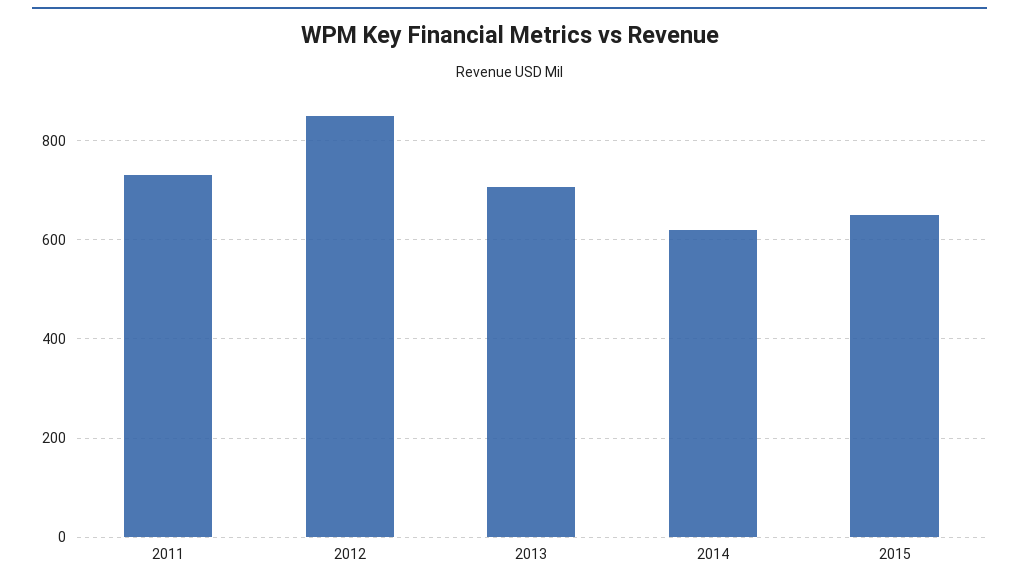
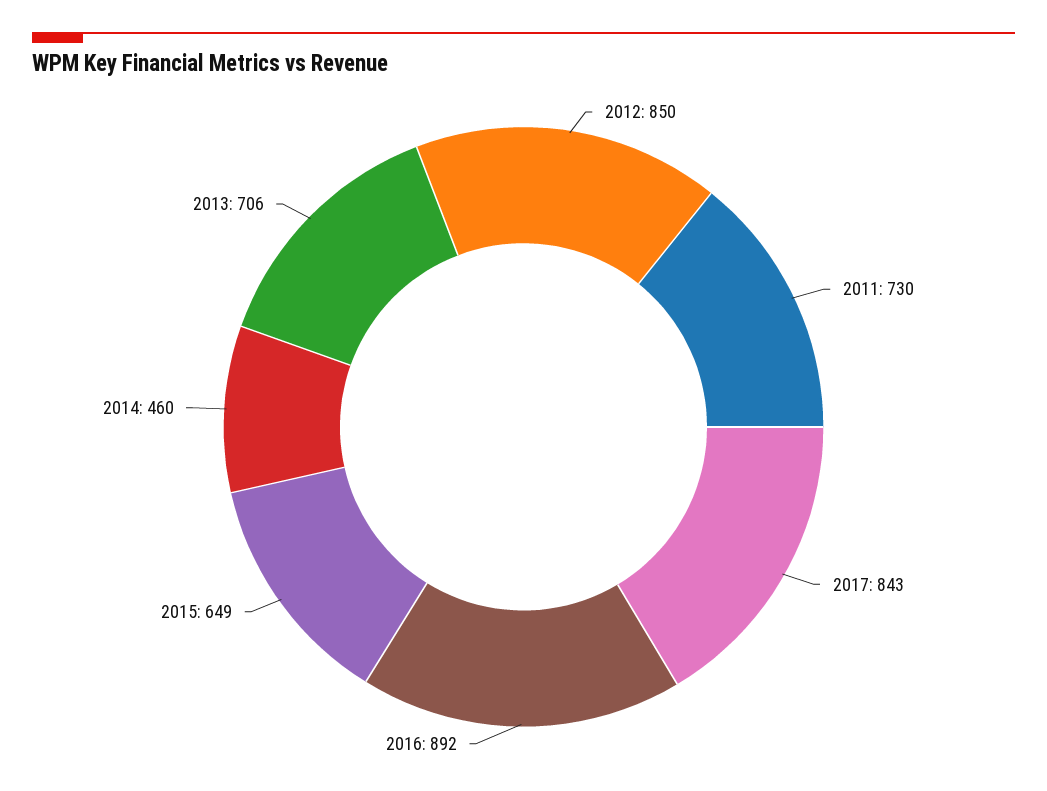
2014: 620 -> 460
2017: none -> 843
2016: none -> 892

